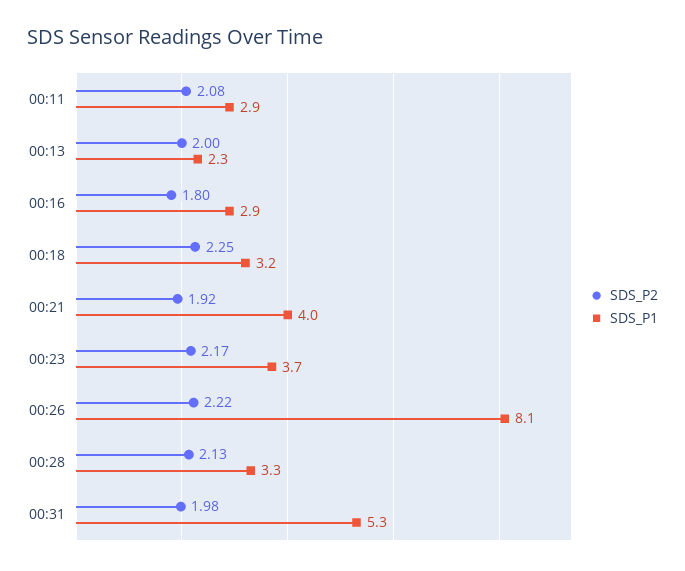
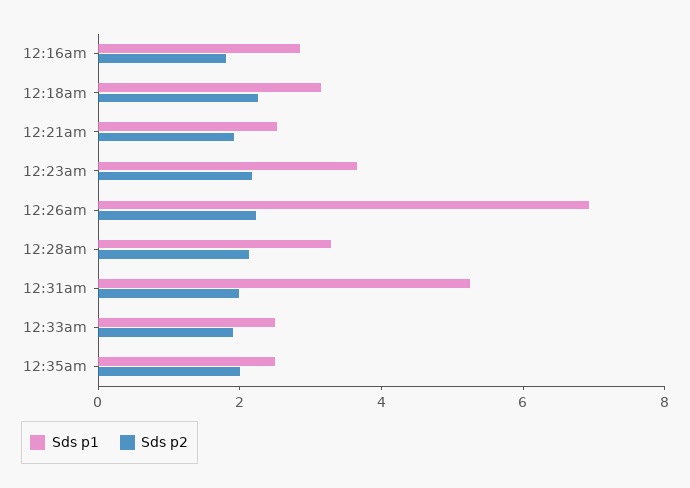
SDS_P2, 00:11: 2.08 -> none
SDS_P1, 00:11: 2.9 -> none
SDS_P2, 00:13: 2 -> none
SDS_P1, 00:13: 2.3 -> none
SDS_P1, 00:21: 4 -> 2.5
SDS_P1, 00:26: 8.1 -> 7
SDS_P1, 12:33am: none -> 2.5
SDS_P2, 12:33am: none -> 2
SDS_P1, 12:35am: none -> 2.5
SDS_P2, 12:35am: none -> 2

